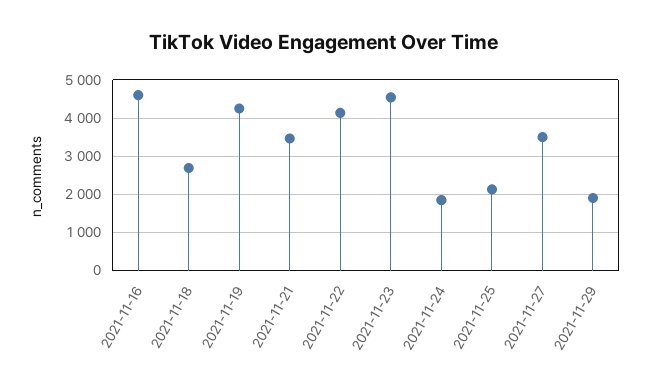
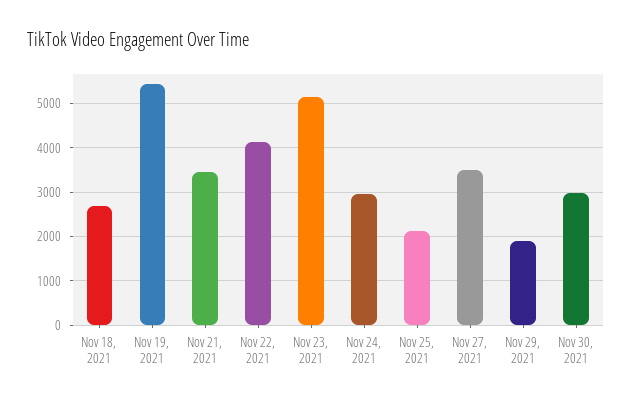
2021-11-16: 4600 -> none
2021-11-19: 4200 -> 5400
2021-11-23: 4600 -> 5200
2021-11-24: 1800 -> 3000
Nov 30, 2021: none -> 3000

